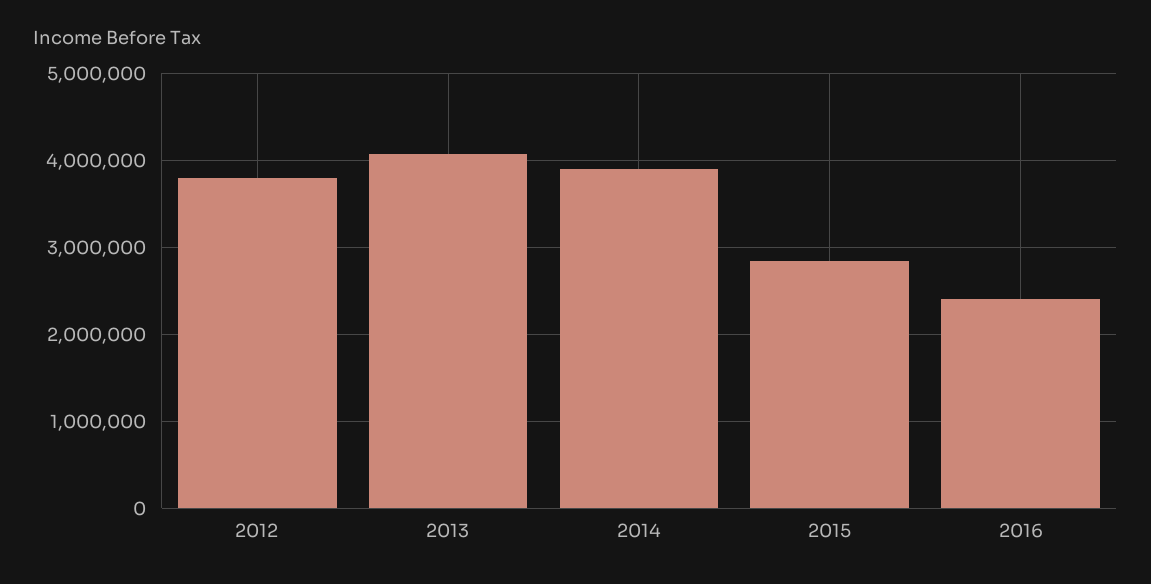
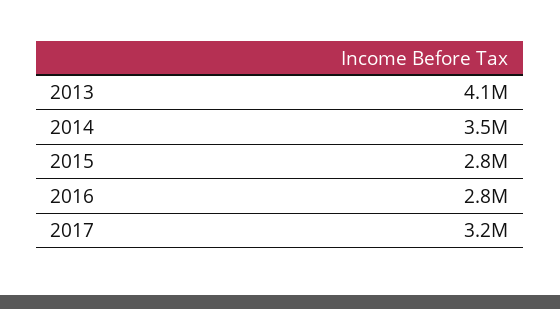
2012: 3800000 -> none
2014: 3900000 -> 3500000
2016: 2400000 -> 2800000
2017: none -> 3200000

